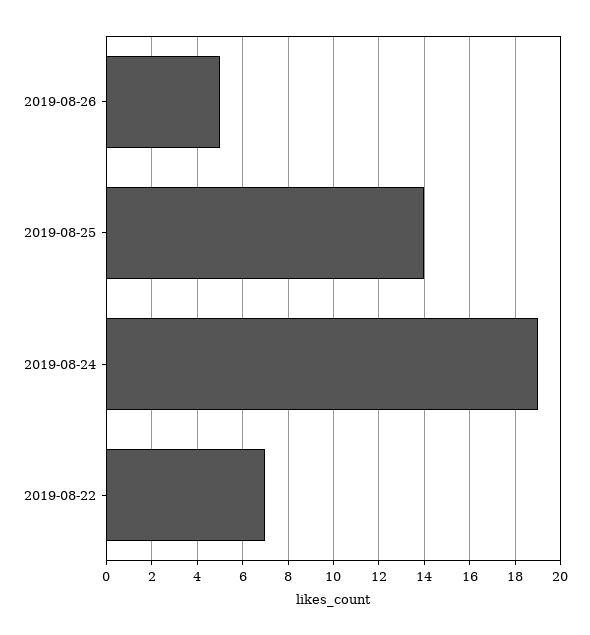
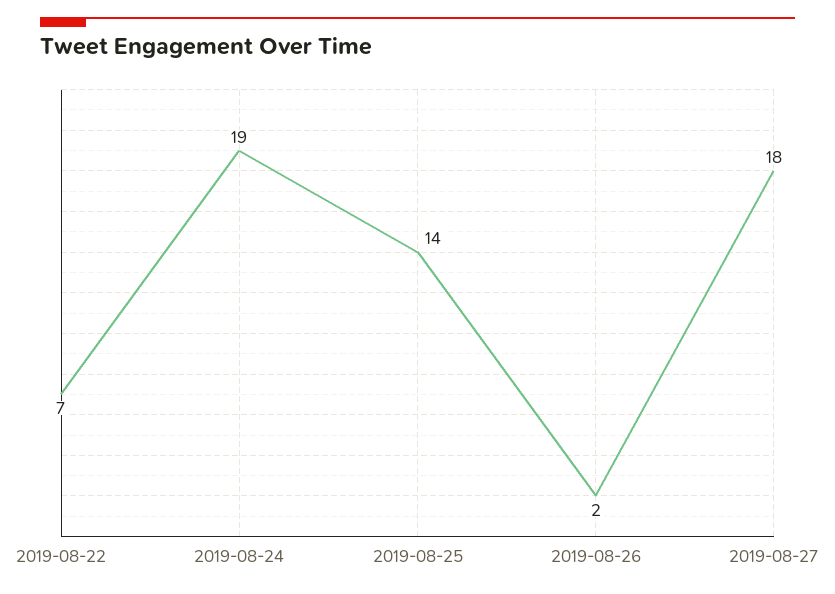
2019-08-26: 5 -> 2
2019-08-27: none -> 18

